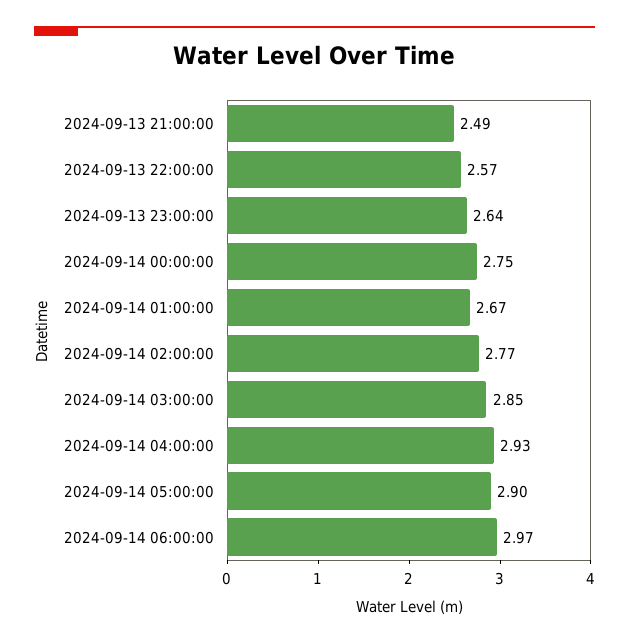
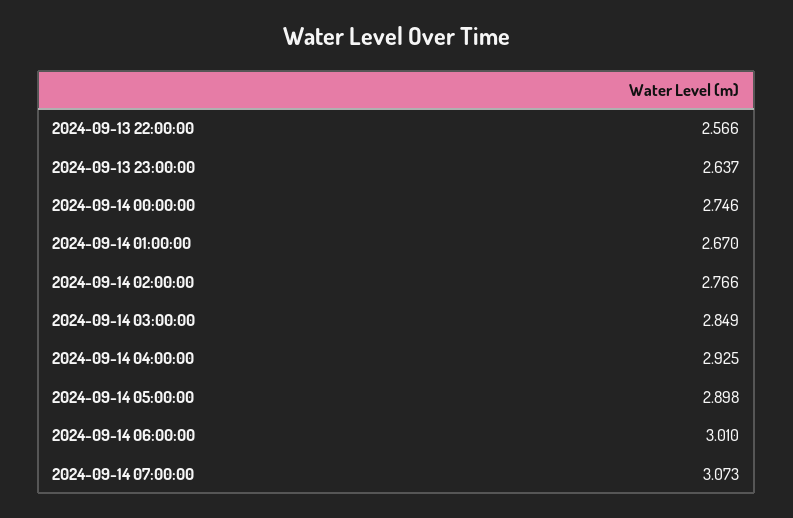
2024-09-13 21:00:00: 2.49 -> none
2024-09-14 06:00:00: 2.97 -> 3.01
2024-09-14 07:00:00: none -> 3.073

